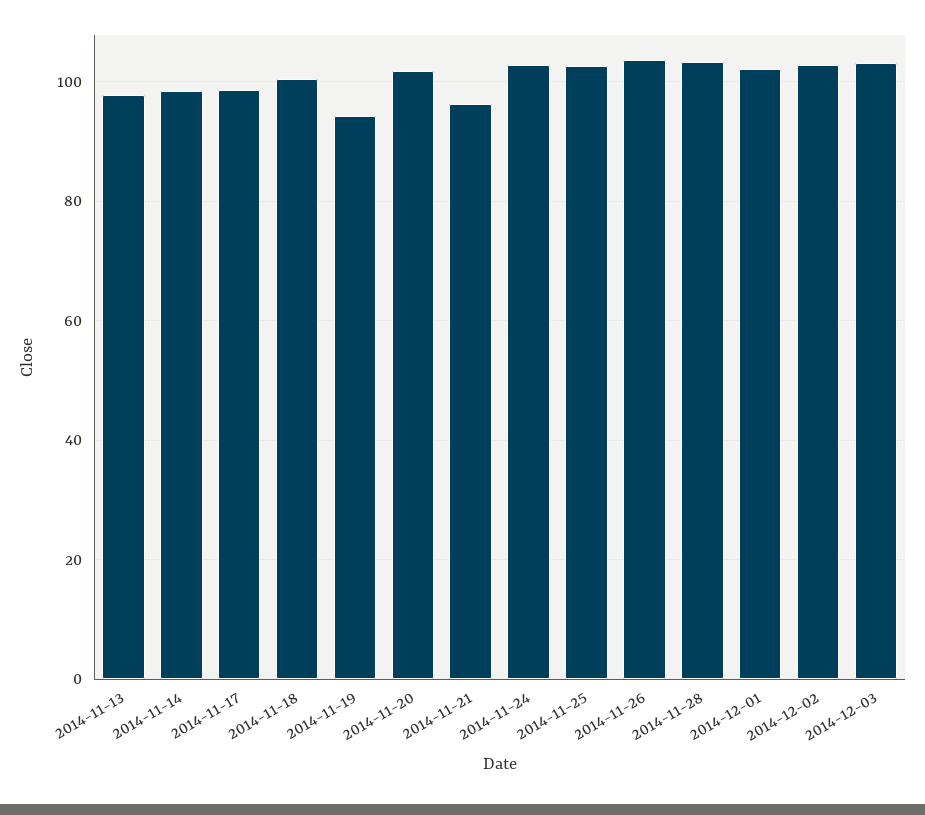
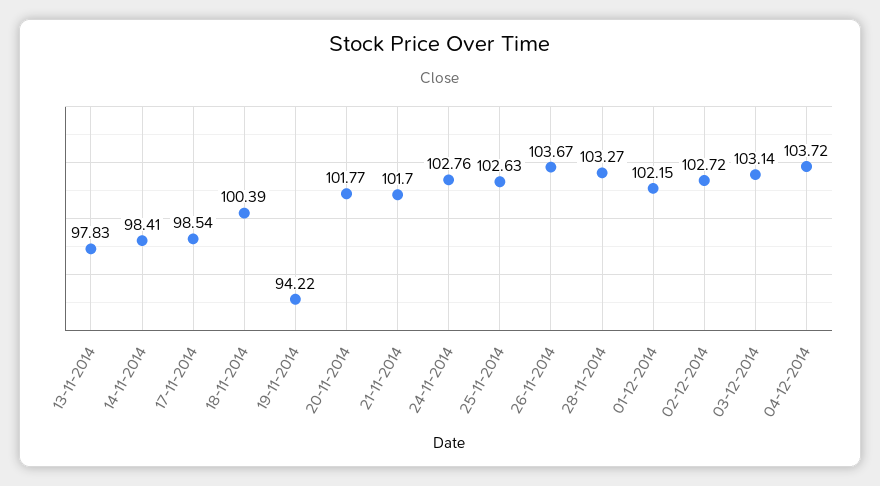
2014-11-21: 96 -> 101.7
04-12-2014: none -> 103.72

